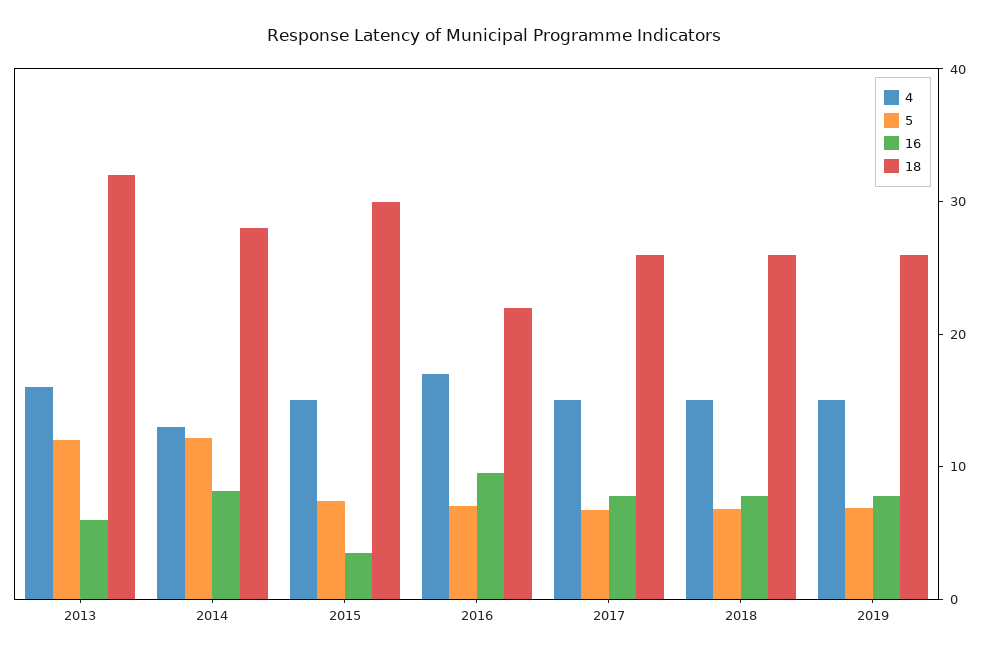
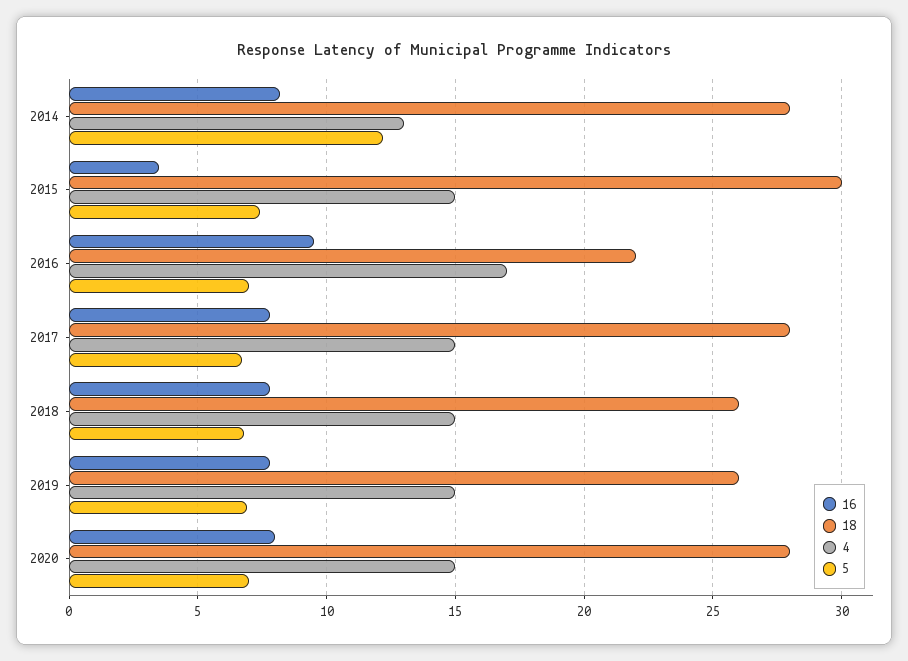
4, 2013: 16 -> none
5, 2013: 12 -> none
16, 2013: 6 -> none
18, 2013: 32 -> none
18, 2017: 26 -> 28
16, 2020: none -> 8
18, 2020: none -> 28
4, 2020: none -> 15
5, 2020: none -> 7

